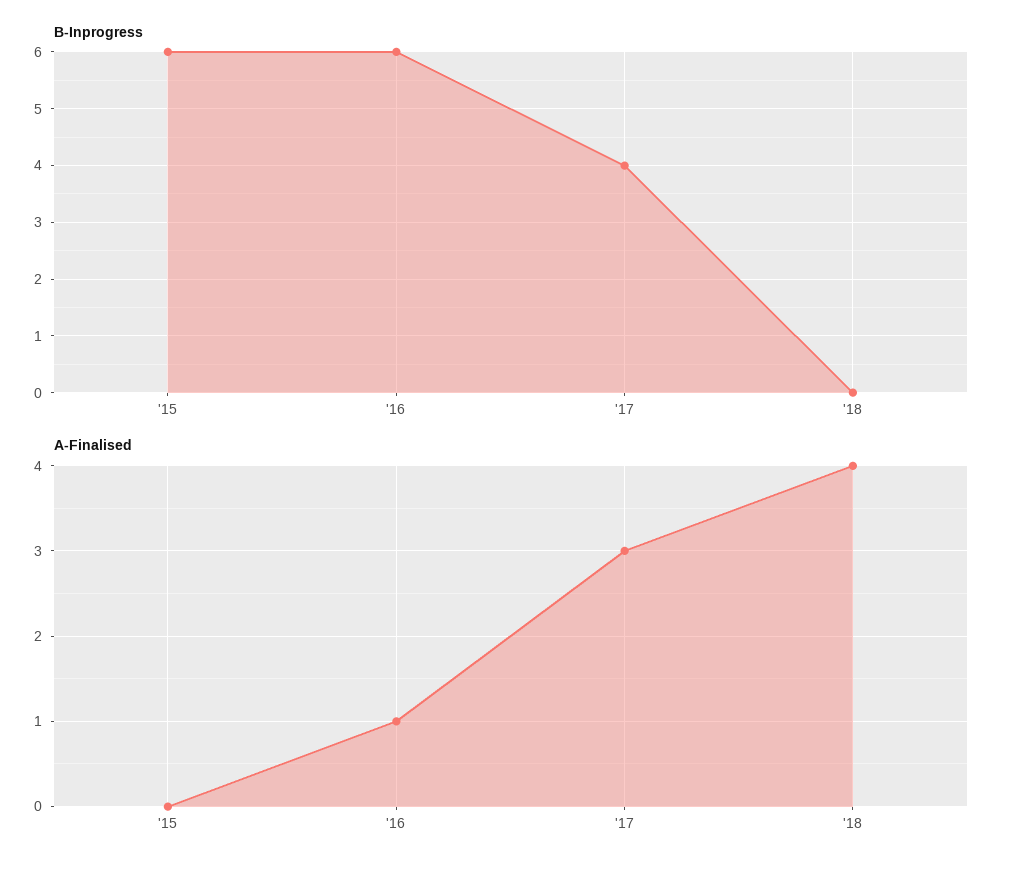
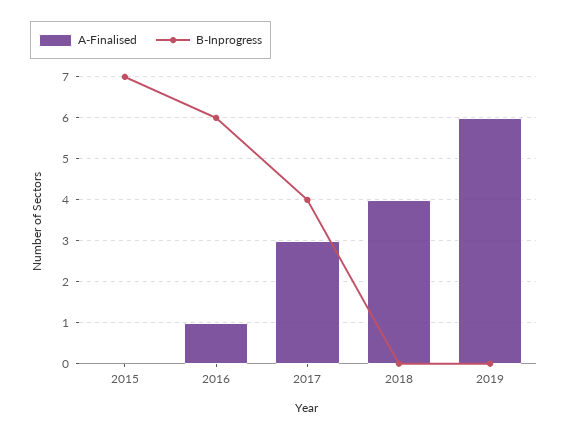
B-Inprogress, '15: 6 -> 7
A-Finalised, 2019: none -> 6
B-Inprogress, 2019: none -> 0

